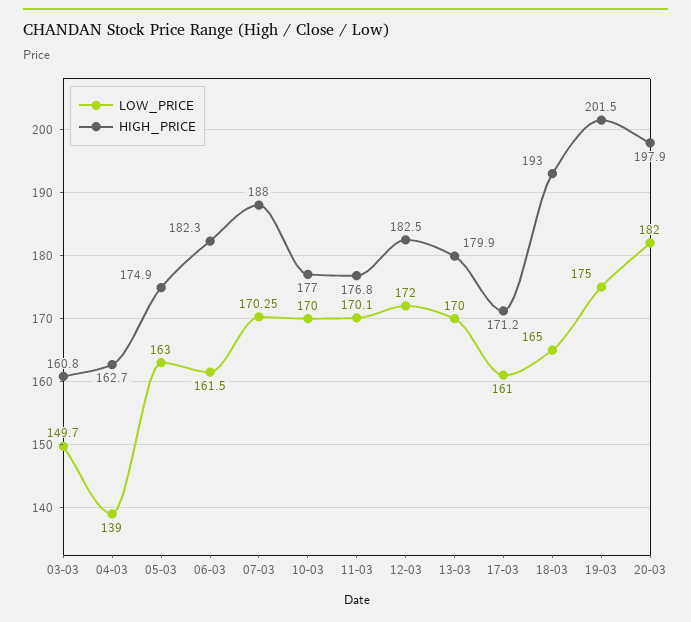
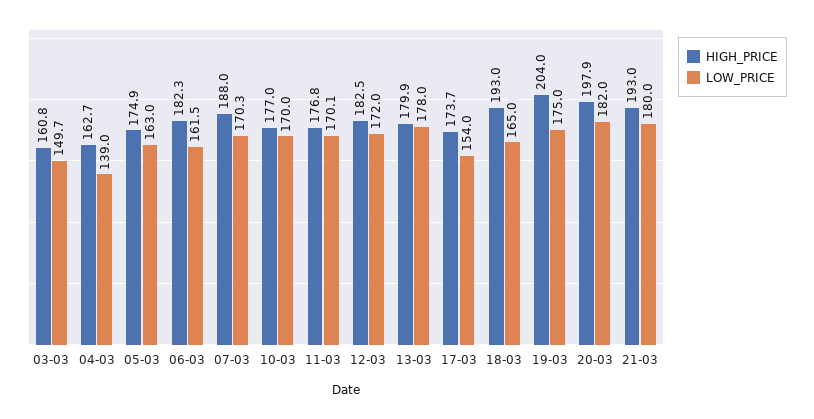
LOW_PRICE, 13-03: 170 -> 178
LOW_PRICE, 17-03: 161 -> 154
HIGH_PRICE, 17-03: 171.2 -> 173.7
HIGH_PRICE, 19-03: 201.5 -> 204
HIGH_PRICE, 21-03: none -> 193
LOW_PRICE, 21-03: none -> 180

